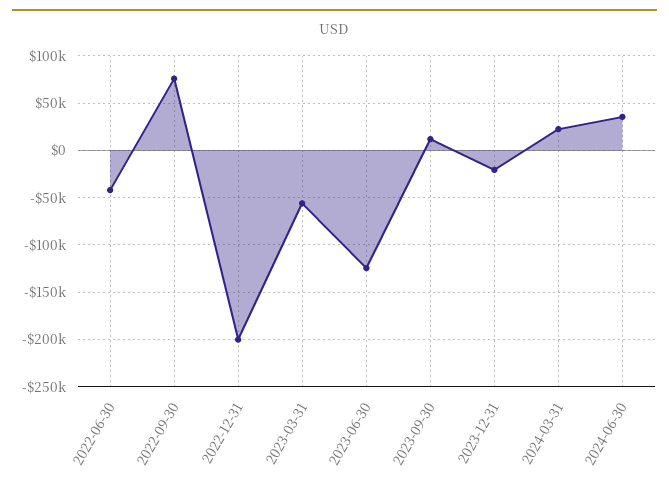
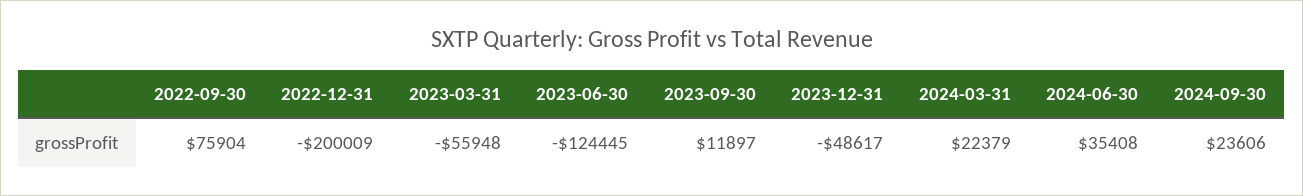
2022-06-30: -40000 -> none
2023-12-31: -20000 -> -48617
2024-09-30: none -> 23606

